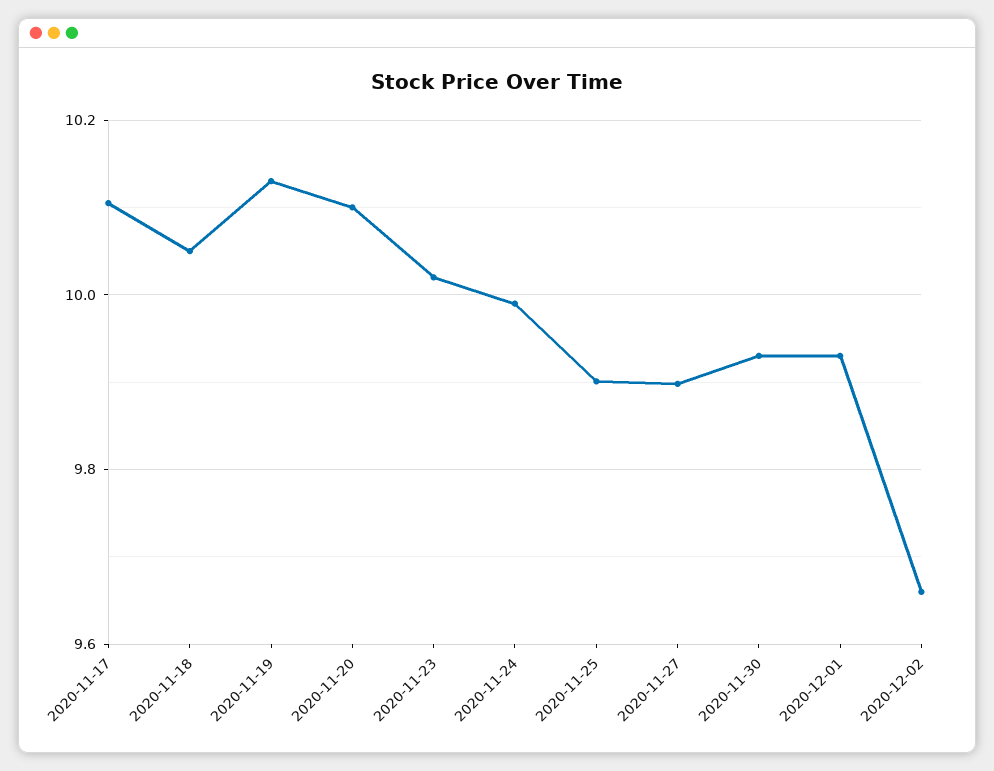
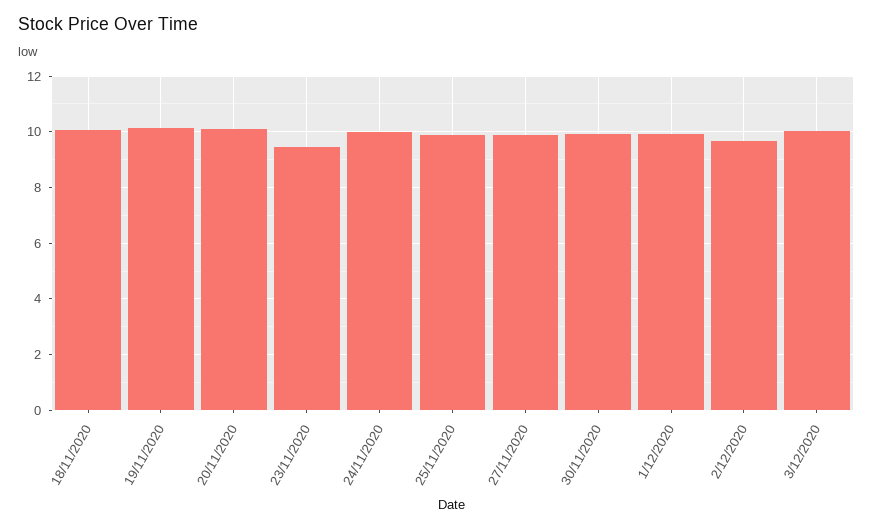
2020-11-17: 10.1 -> none
2020-11-23: 10.02 -> 9.5
3/12/2020: none -> 10

